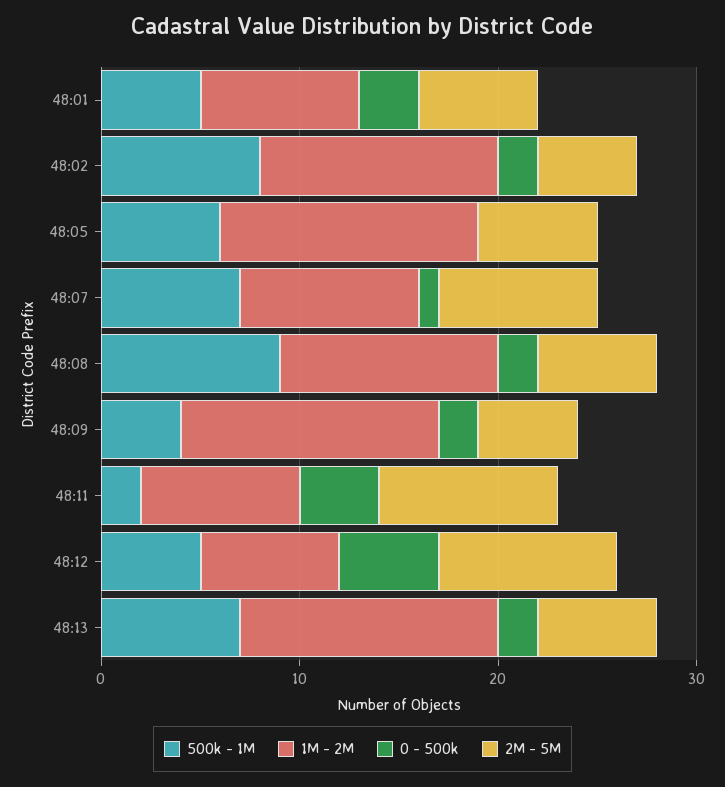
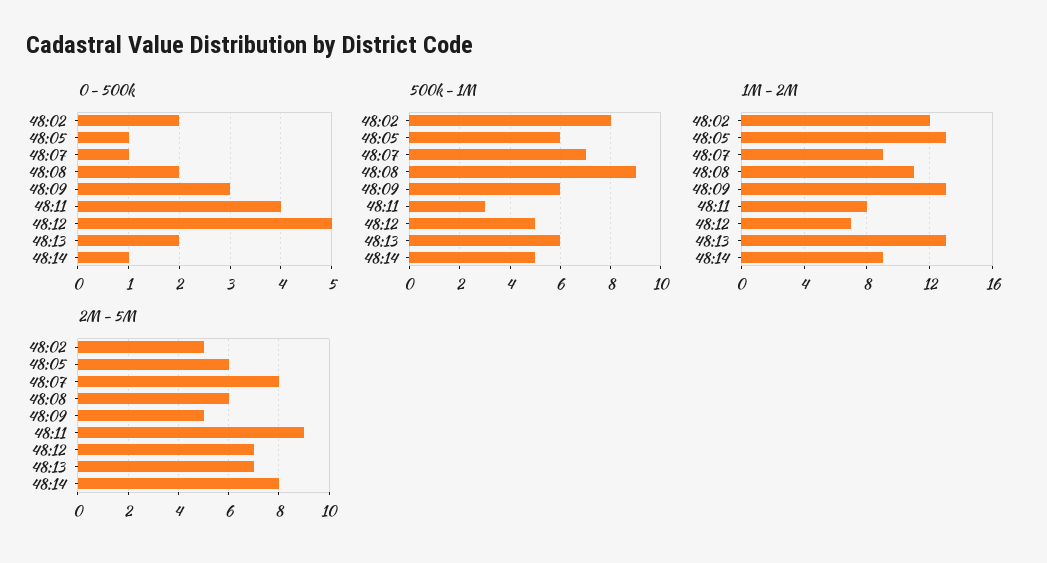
500k - 1M, 48:01: 5 -> none
1M - 2M, 48:01: 8 -> none
0 - 500k, 48:01: 3 -> none
2M - 5M, 48:01: 6 -> none
0 - 500k, 48:05: 0 -> 1
500k - 1M, 48:09: 4 -> 6
0 - 500k, 48:09: 2 -> 3
500k - 1M, 48:11: 2 -> 3
2M - 5M, 48:12: 9 -> 7
500k - 1M, 48:13: 7 -> 6
2M - 5M, 48:13: 6 -> 7
0 - 500k, 48:14: none -> 1
500k - 1M, 48:14: none -> 5
1M - 2M, 48:14: none -> 9
2M - 5M, 48:14: none -> 8

